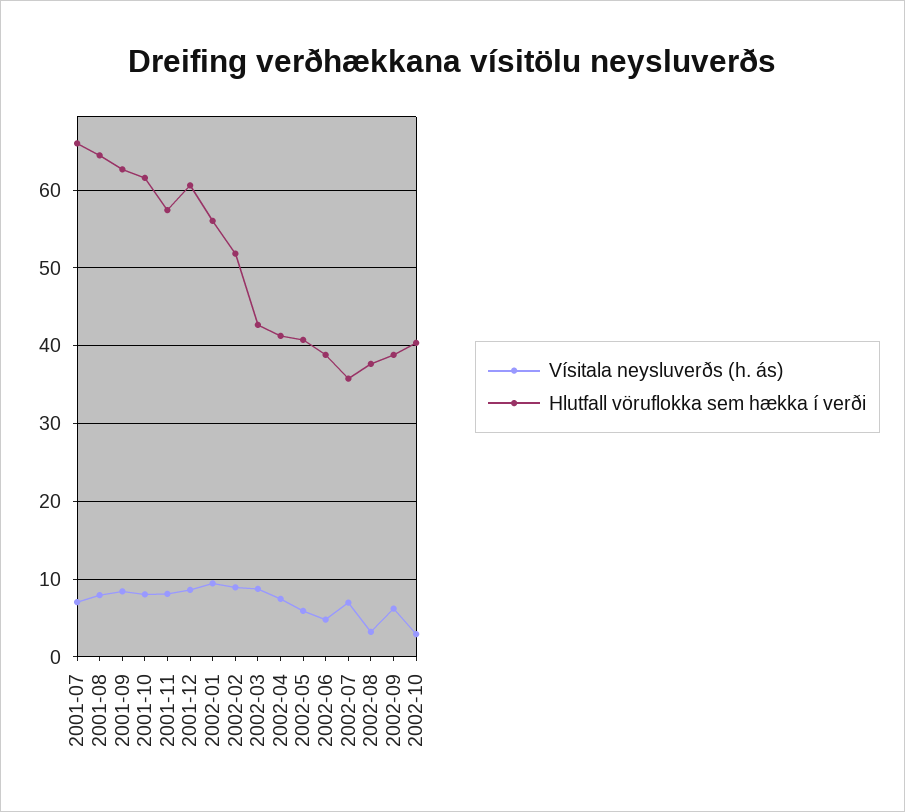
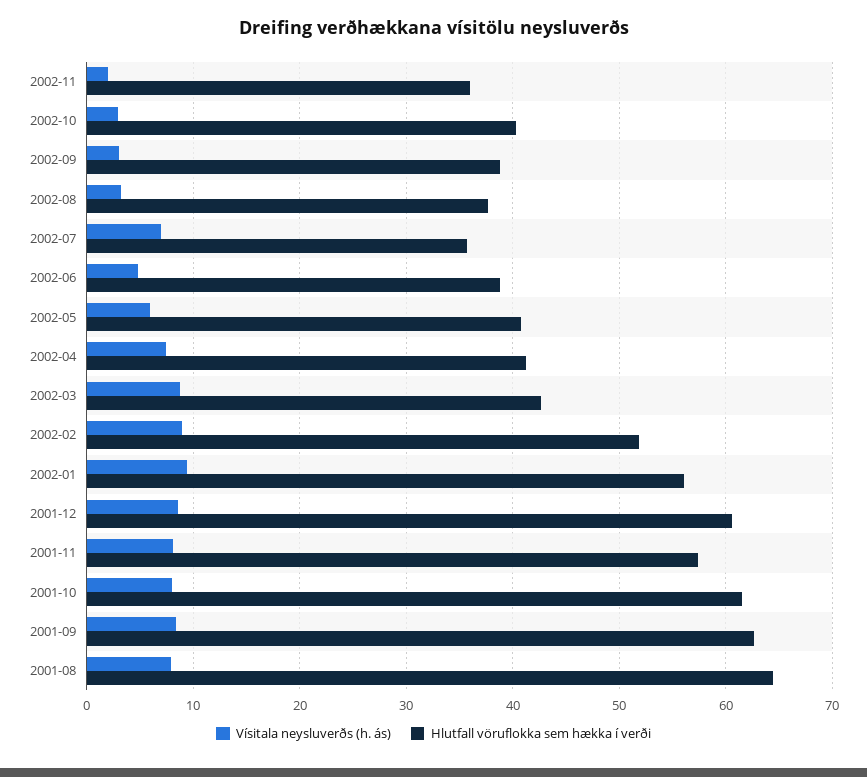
Vísitala neysluverðs (h. ás), 2001-07: 7 -> none
Hlutfall vöruflokka sem hækka í verði, 2001-07: 66 -> none
Vísitala neysluverðs (h. ás), 2002-09: 6 -> 3
Vísitala neysluverðs (h. ás), 2002-11: none -> 2
Hlutfall vöruflokka sem hækka í verði, 2002-11: none -> 36

